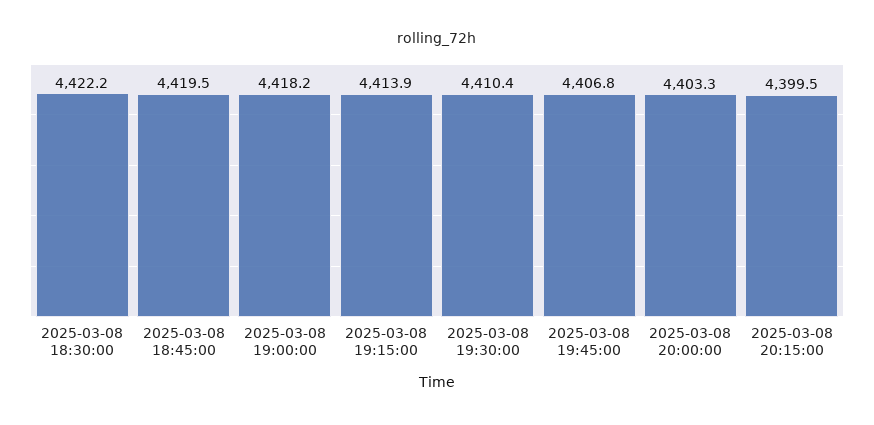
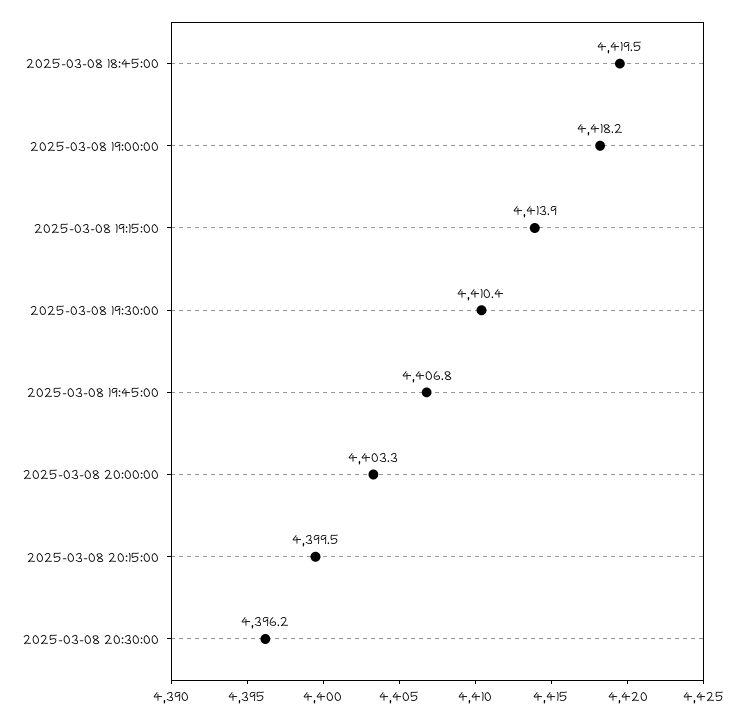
2025-03-08 18:30:00: 4422.2 -> none
2025-03-08 20:30:00: none -> 4396.2

